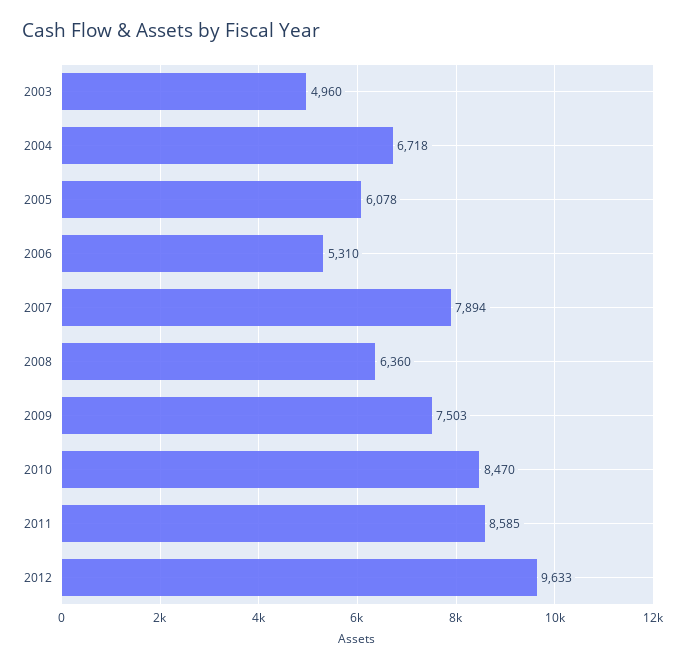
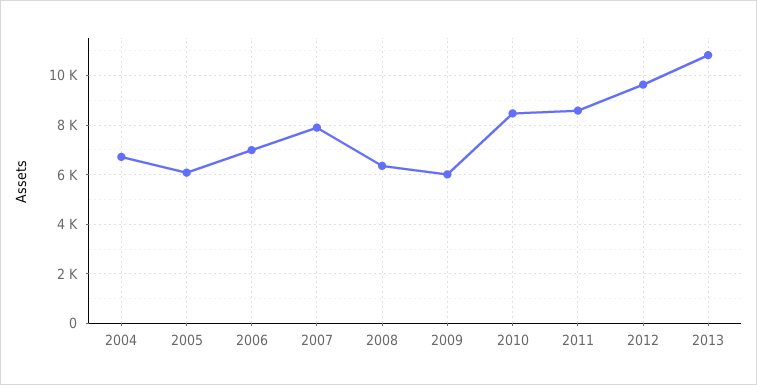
2003: 4960 -> none
2006: 5310 -> 7000
2009: 7503 -> 6000
2013: none -> 10750

